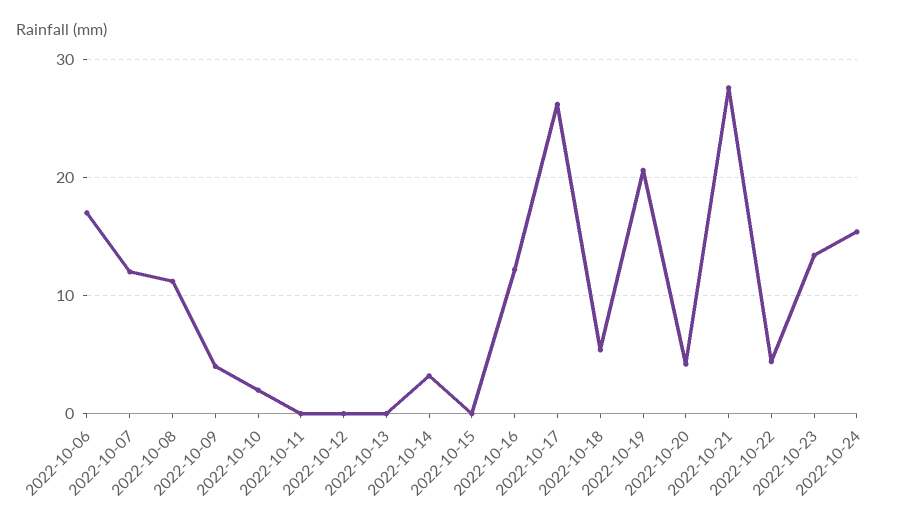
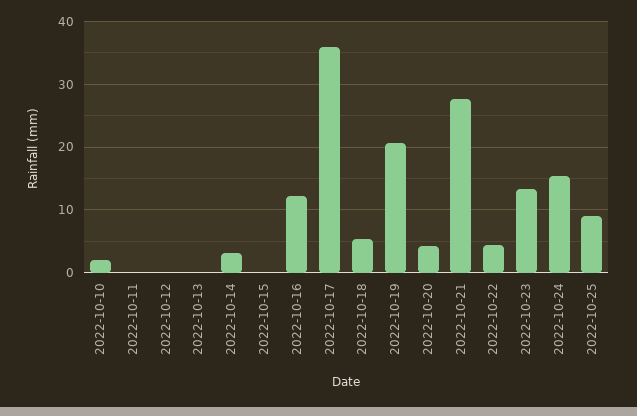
2022-10-06: 17 -> none
2022-10-07: 12 -> none
2022-10-08: 11 -> none
2022-10-09: 4 -> none
2022-10-17: 26 -> 36
2022-10-25: none -> 9

